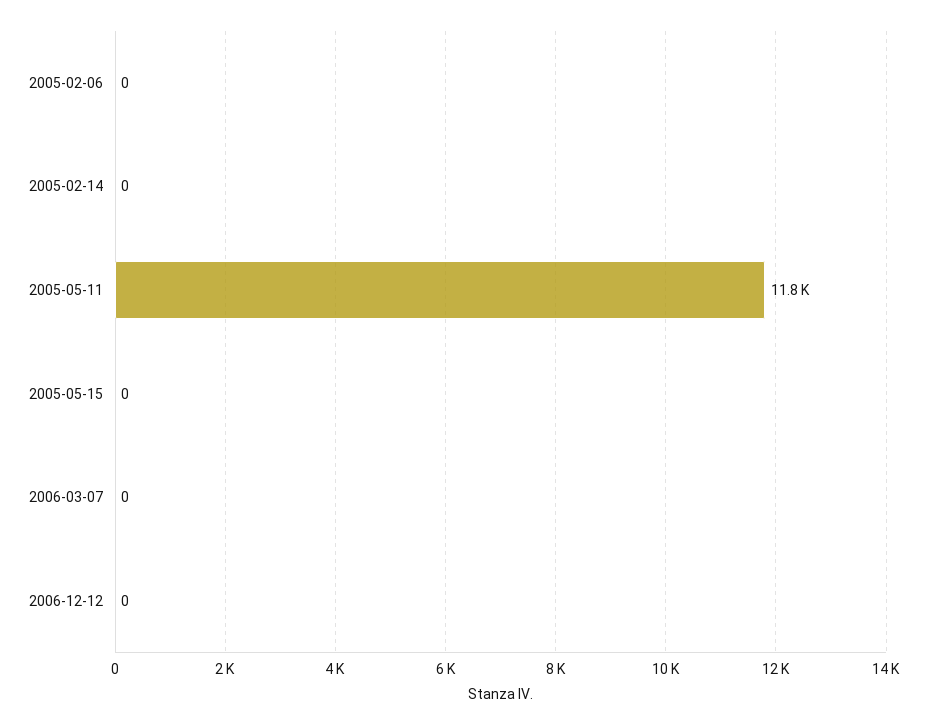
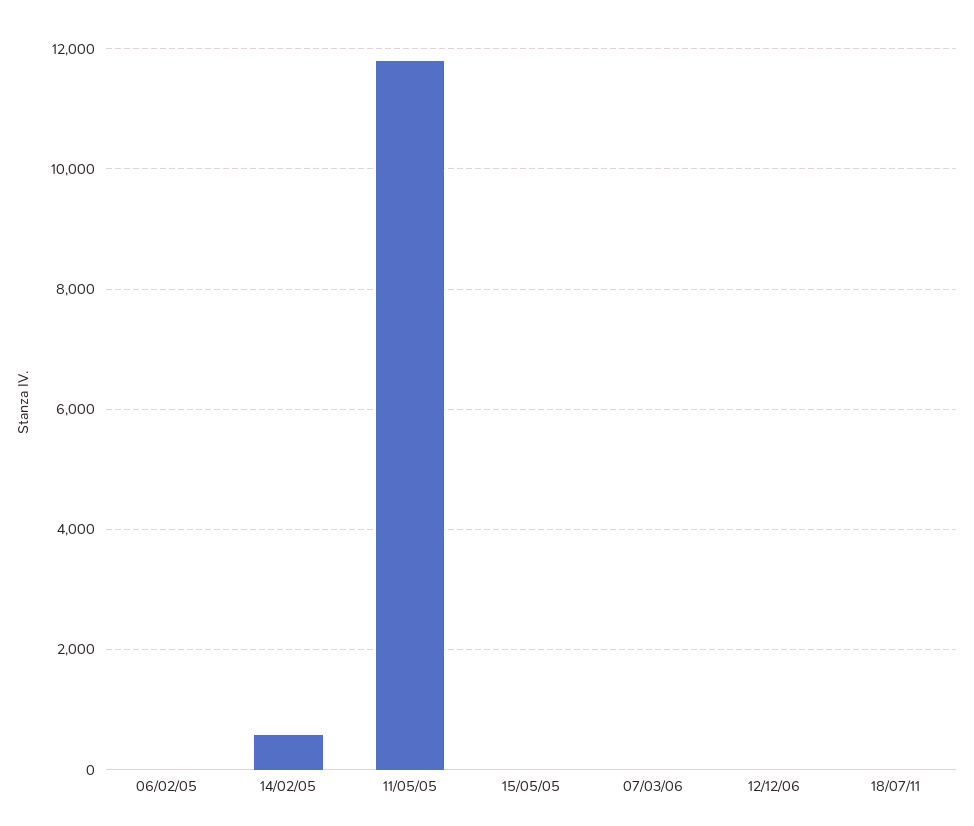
2005-02-14: 0 -> 600
18/07/11: none -> 0

